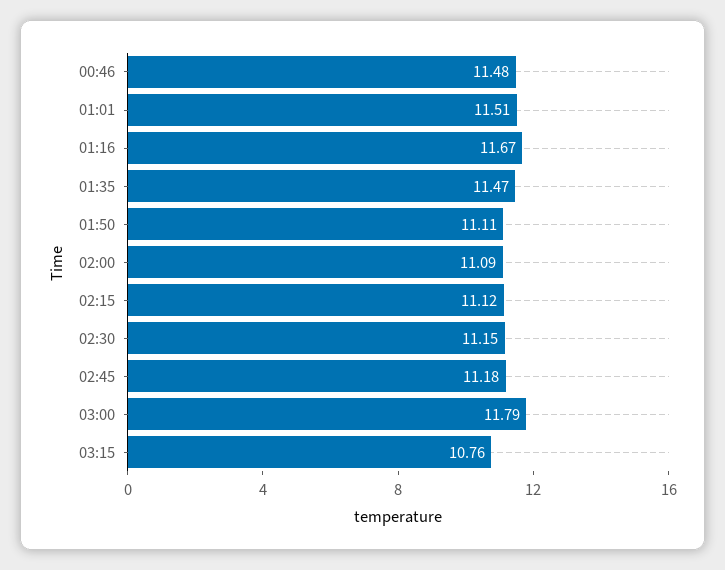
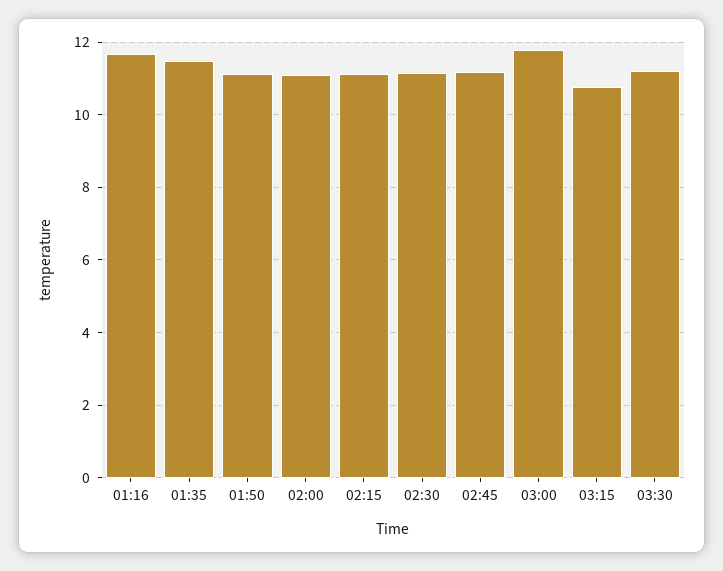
00:46: 11.48 -> none
01:01: 11.51 -> none
03:30: none -> 11.2

